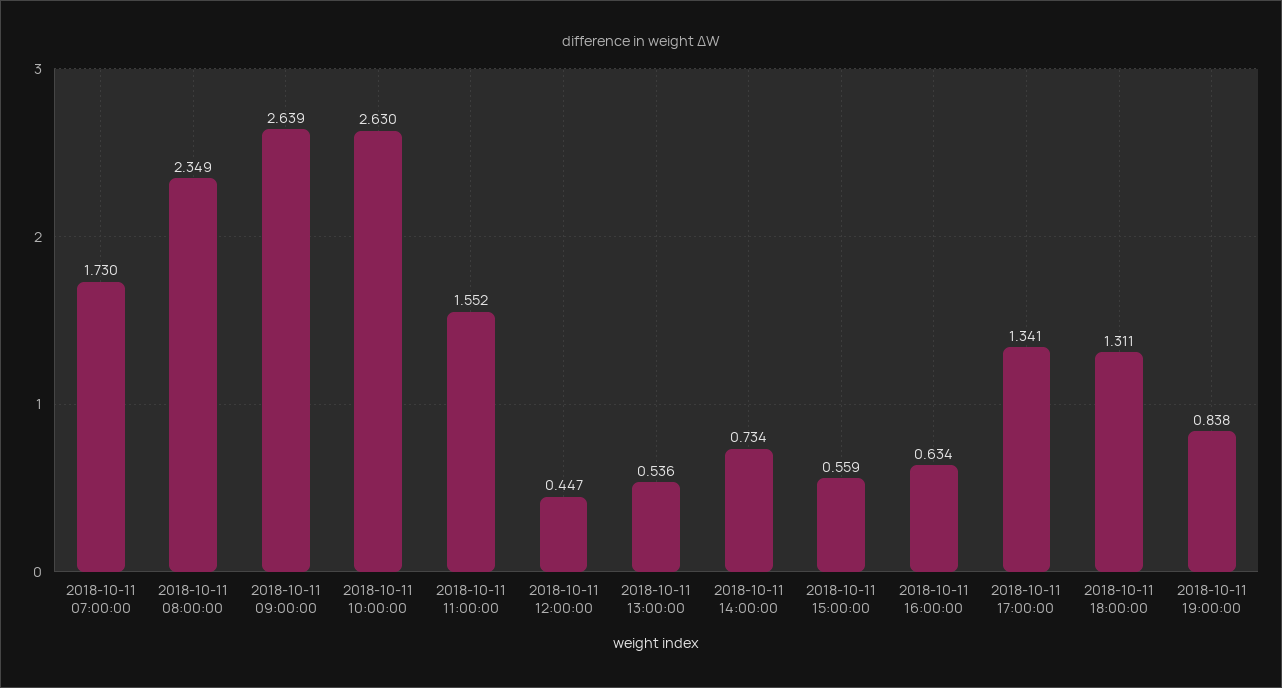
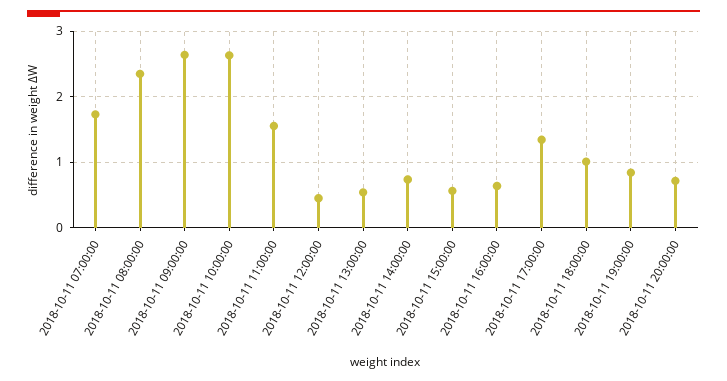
2018-10-11 18:00:00: 1.311 -> 1
2018-10-11 20:00:00: none -> 0.7

